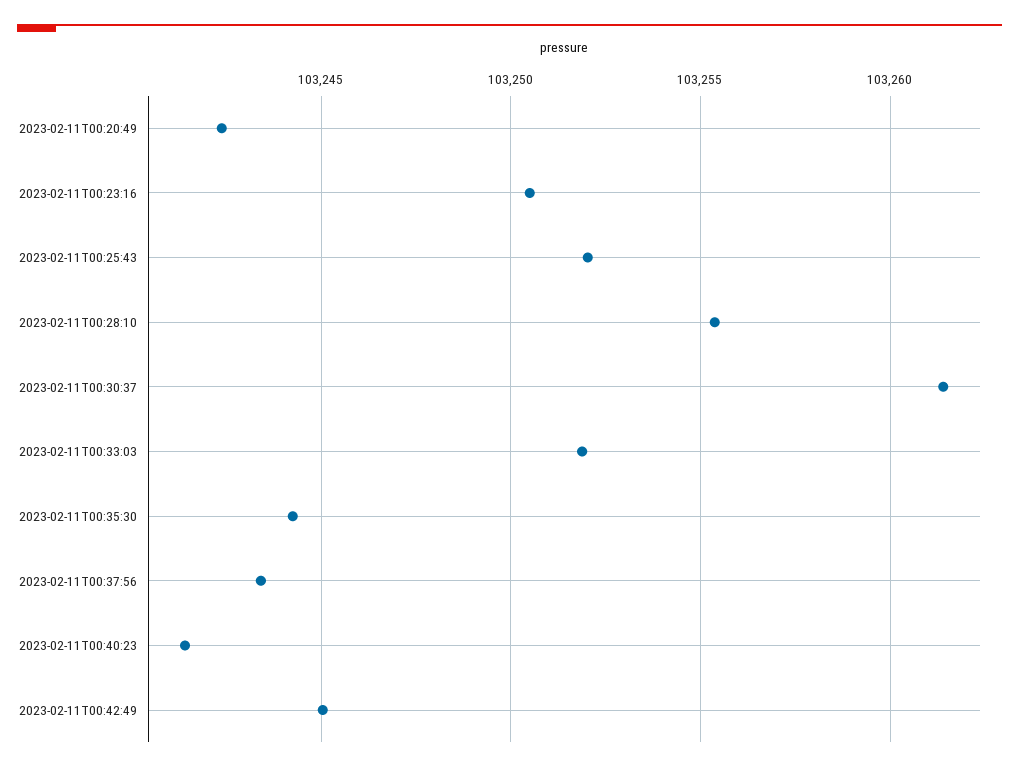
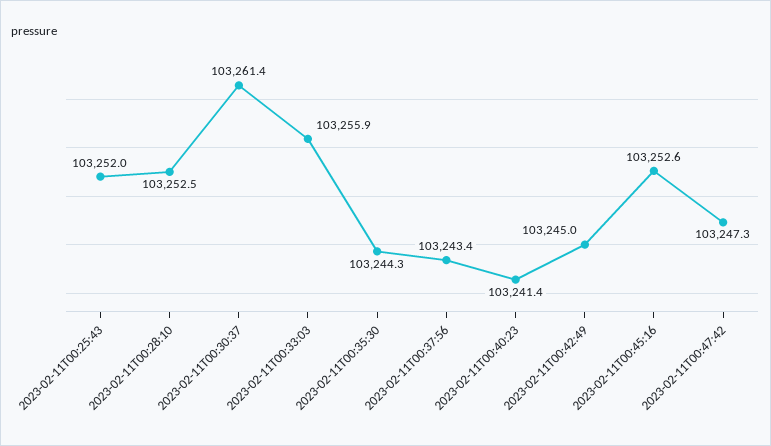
2023-02-11T00:20:49: 103242.5 -> none
2023-02-11T00:23:16: 103250.5 -> none
2023-02-11T00:28:10: 103255.5 -> 103252.5
2023-02-11T00:33:03: 103252 -> 103255.9
2023-02-11T00:45:16: none -> 103252.6
2023-02-11T00:47:42: none -> 103247.3

